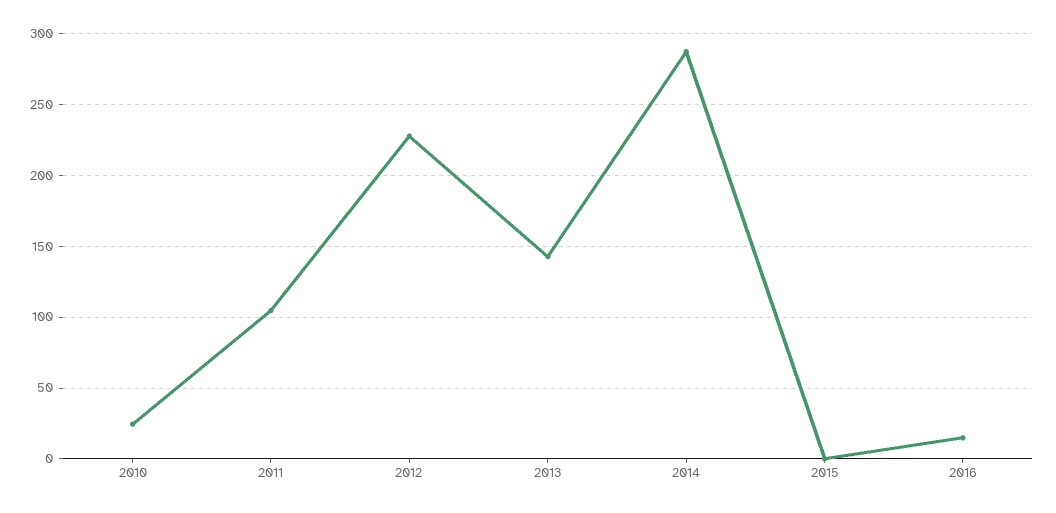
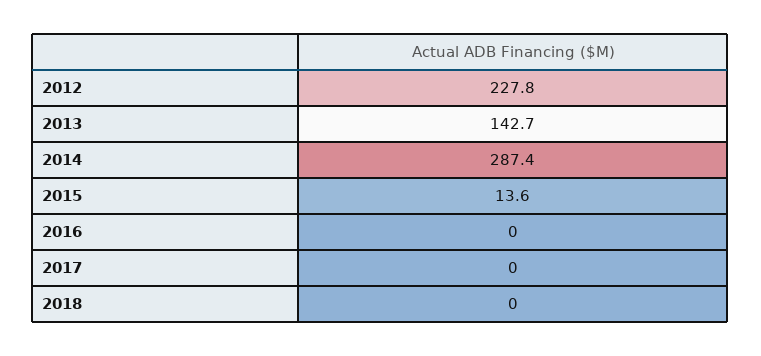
2010: 25 -> none
2011: 105 -> none
2015: 0 -> 13.6
2016: 15 -> 0
2017: none -> 0
2018: none -> 0

